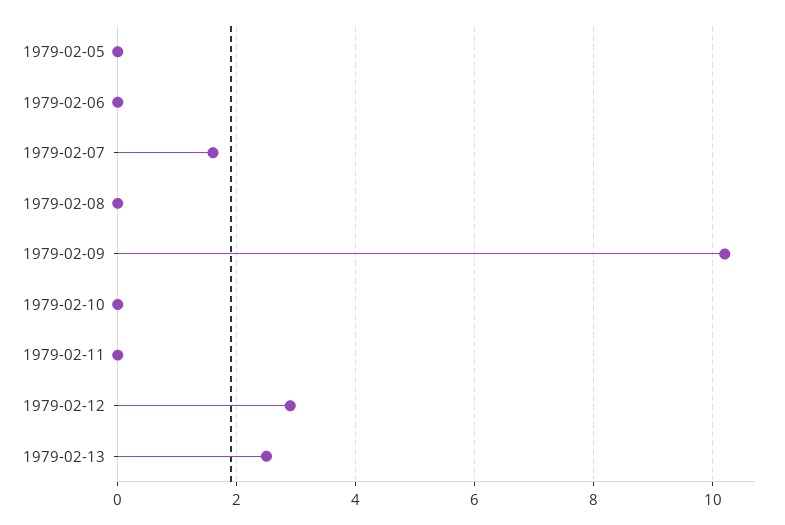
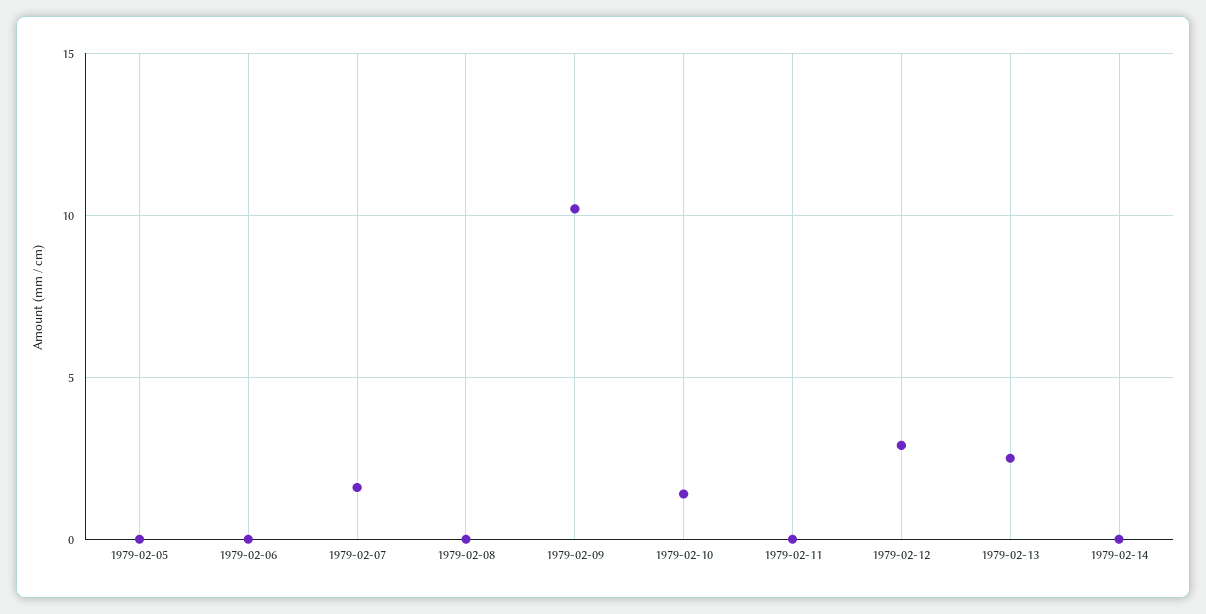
1979-02-10: 0 -> 1.5
1979-02-14: none -> 0

